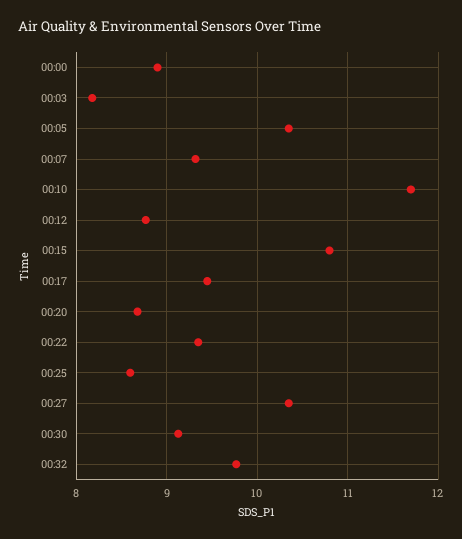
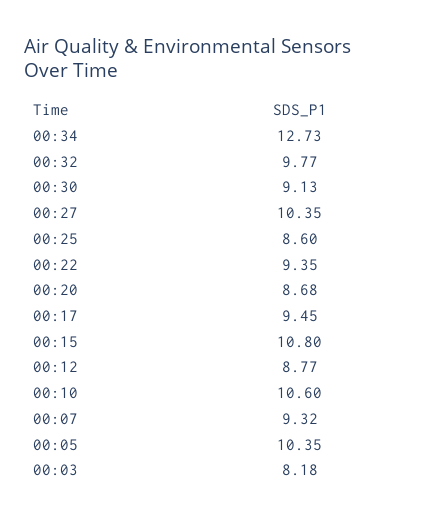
00:00: 8.9 -> none
00:10: 11.7 -> 10.6
00:34: none -> 12.73

